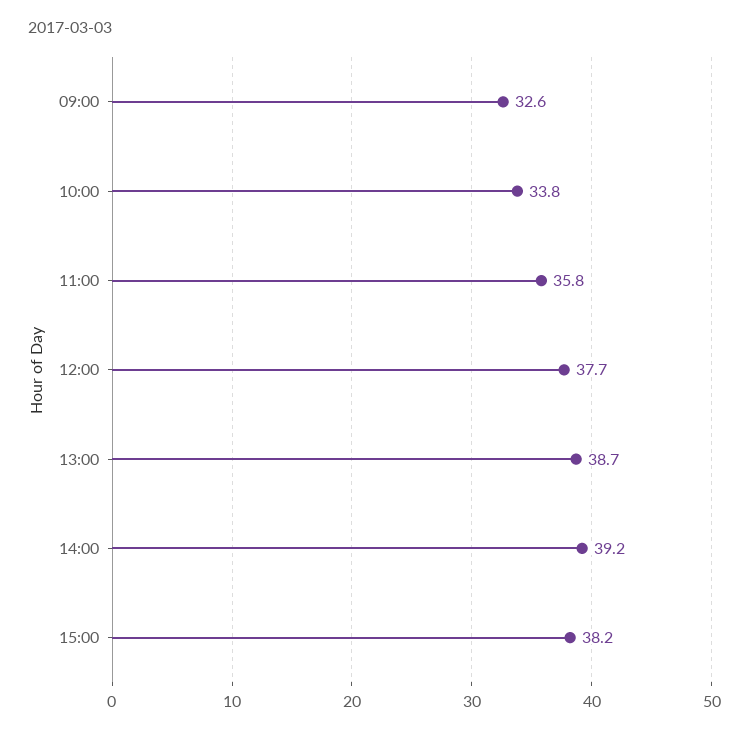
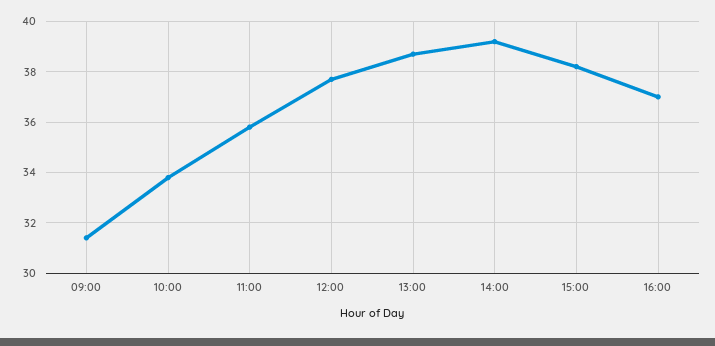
09:00: 32.6 -> 31.5
16:00: none -> 37

